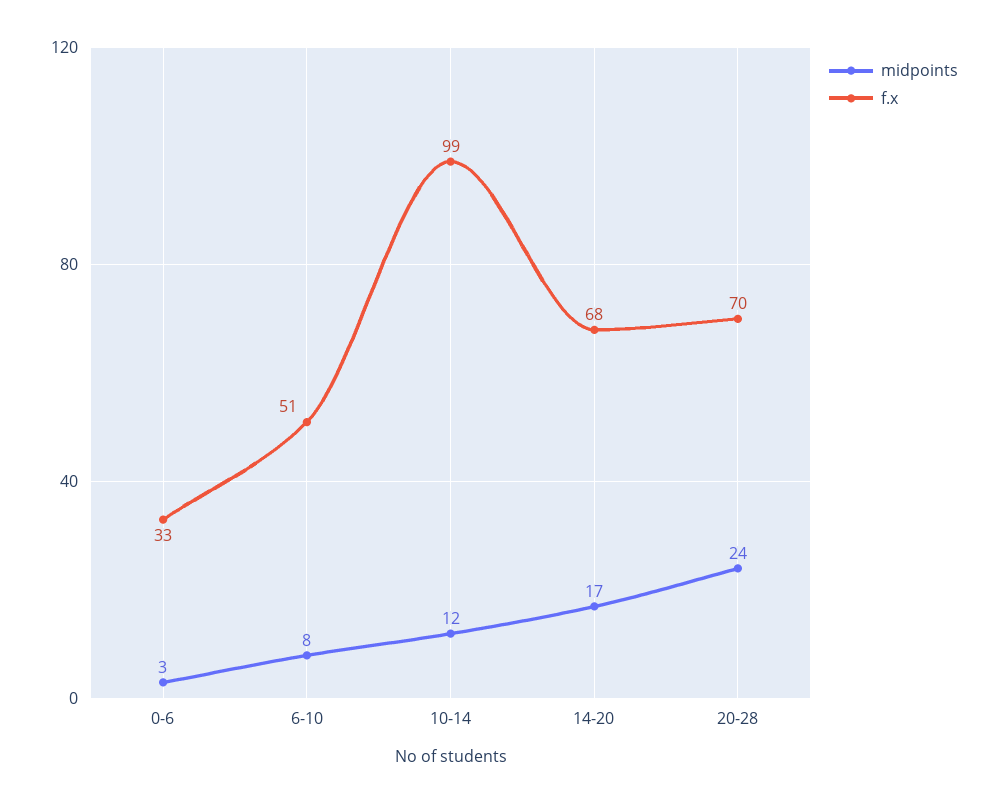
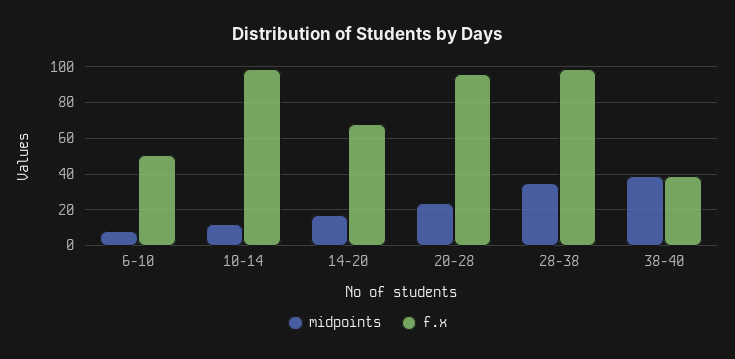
midpoints, 0-6: 3 -> none
f.x, 0-6: 33 -> none
f.x, 20-28: 70 -> 95
midpoints, 28-38: none -> 35
f.x, 28-38: none -> 100
midpoints, 38-40: none -> 40
f.x, 38-40: none -> 40

